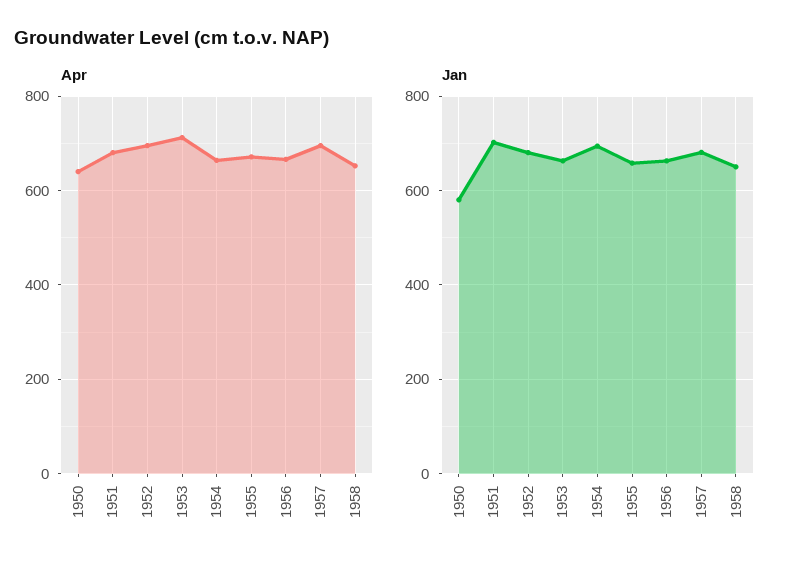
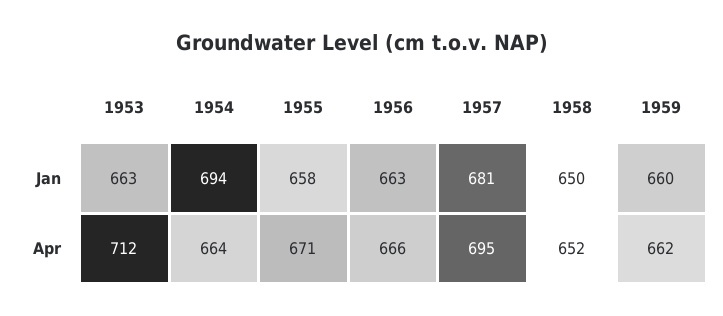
Apr, 1950: 640 -> none
Apr, 1951: 680 -> none
Apr, 1952: 700 -> none
Jan, 1950: 580 -> none
Jan, 1951: 700 -> none
Jan, 1952: 680 -> none
Jan, 1959: none -> 660
Apr, 1959: none -> 662

